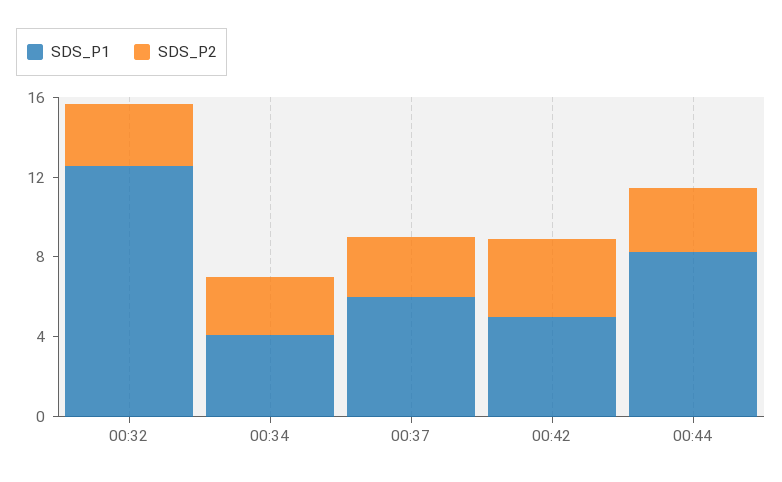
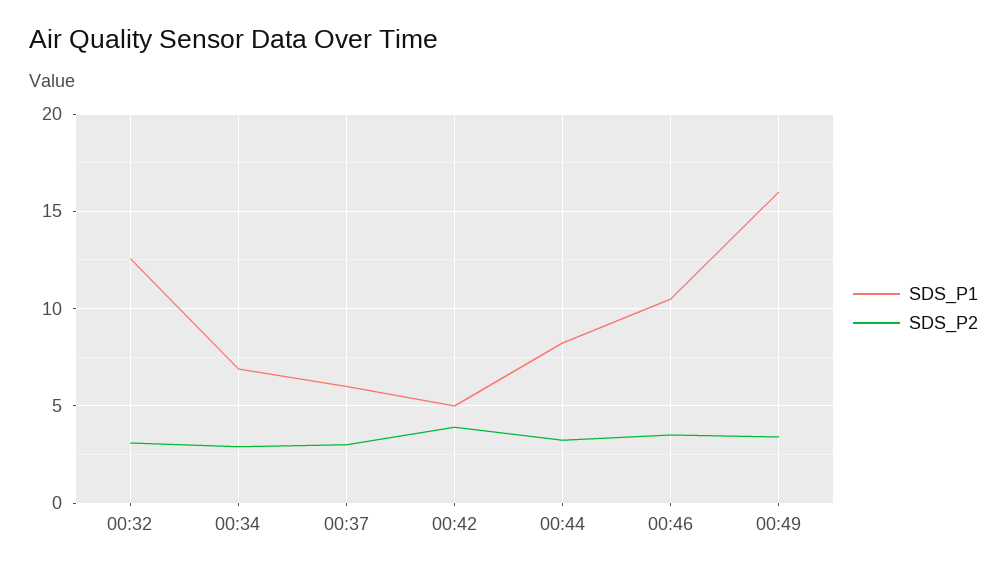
SDS_P1, 00:34: 4 -> 7
SDS_P1, 00:46: none -> 10.5
SDS_P2, 00:46: none -> 3.5
SDS_P1, 00:49: none -> 16
SDS_P2, 00:49: none -> 3.5

